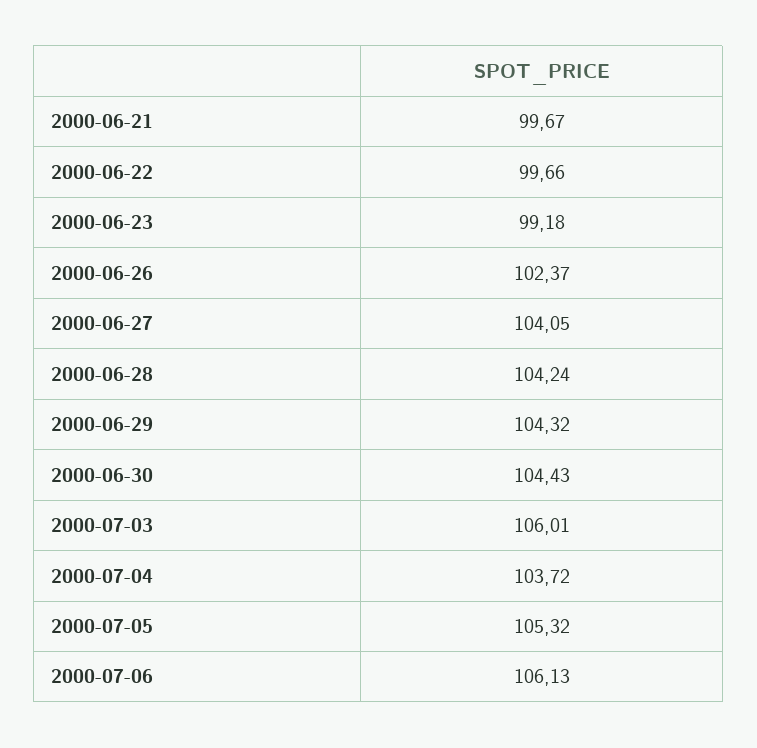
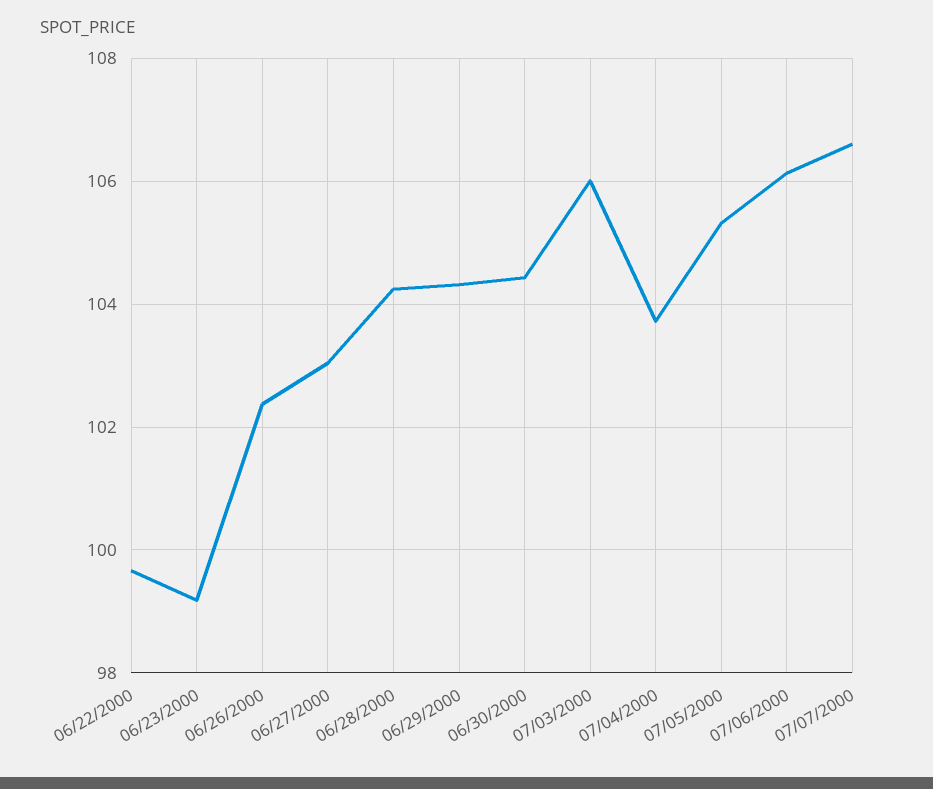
2000-06-21: 99.67 -> none
2000-06-27: 104.05 -> 103
07/07/2000: none -> 106.6

